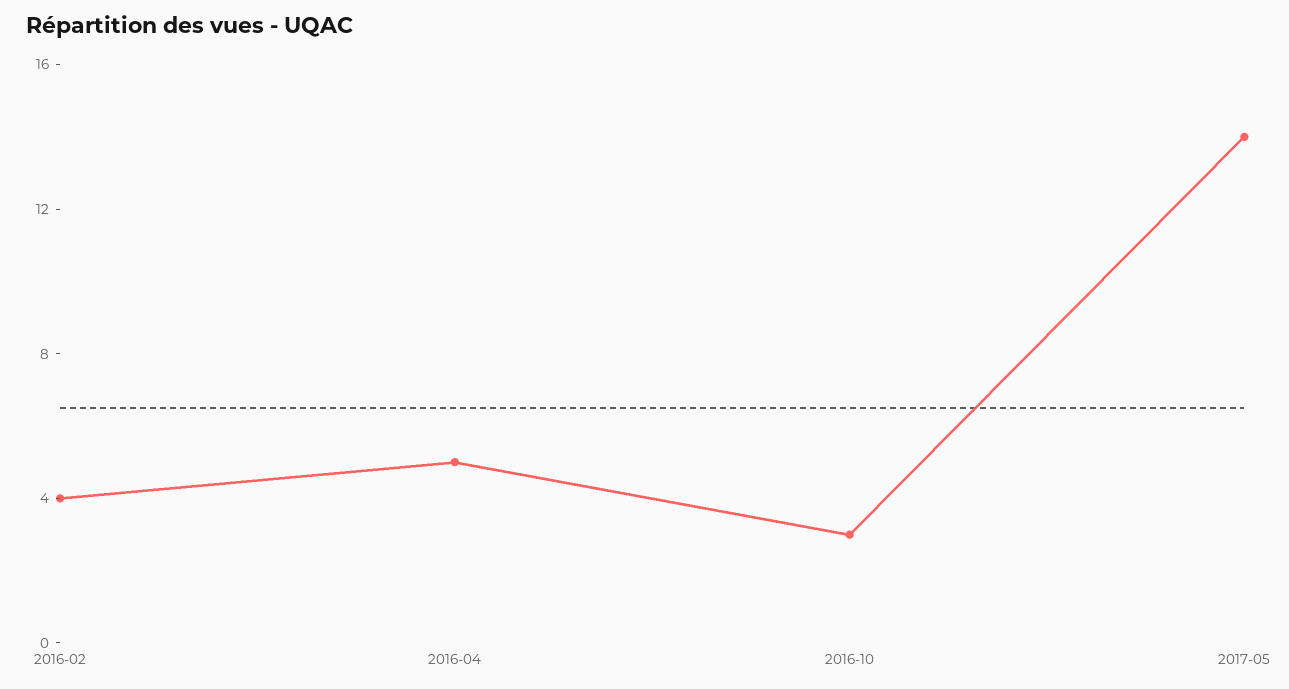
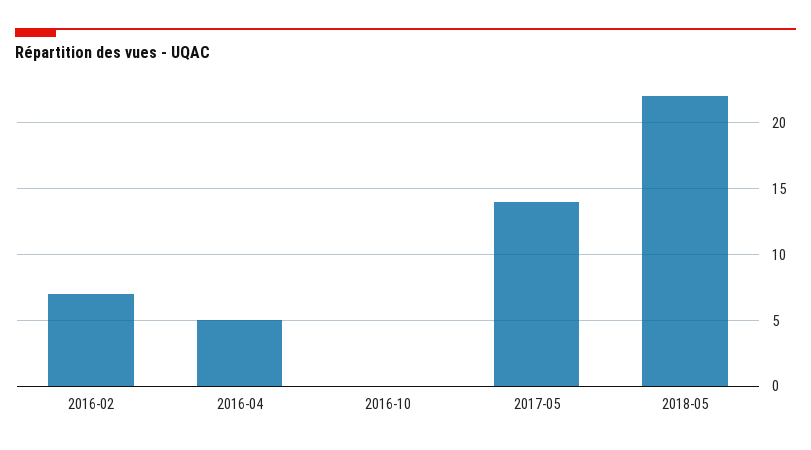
2016-02: 4 -> 7
2016-10: 3 -> 0
2018-05: none -> 22

